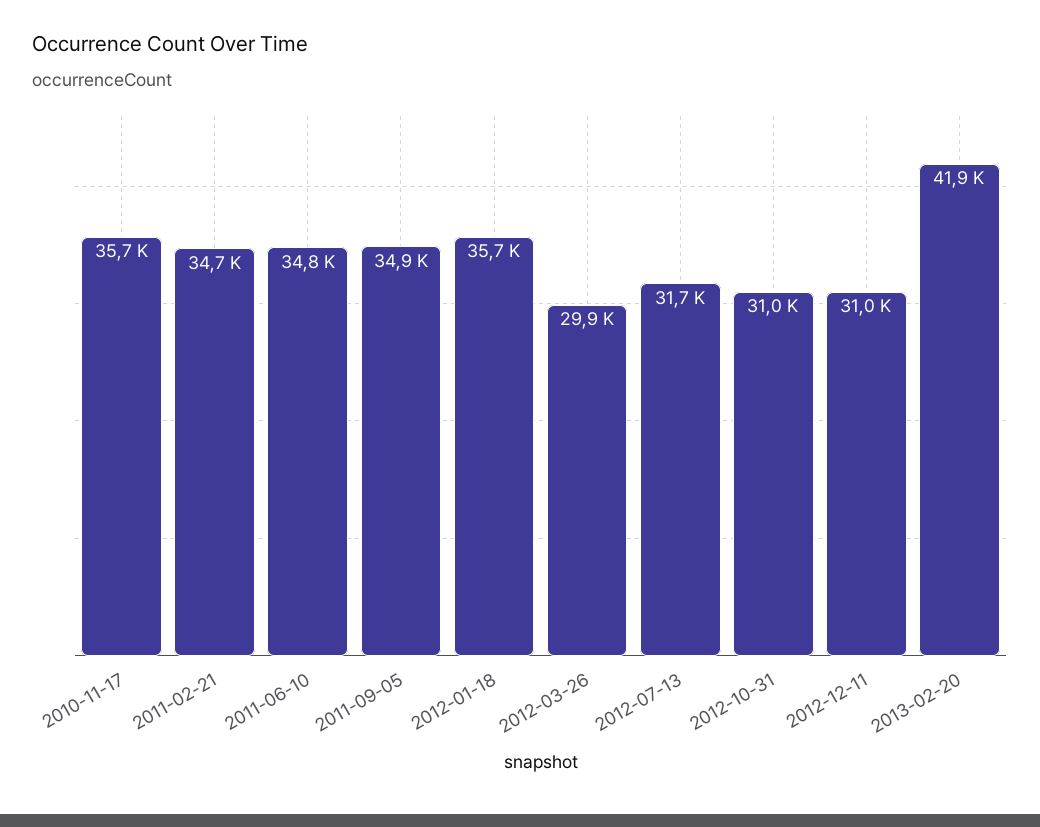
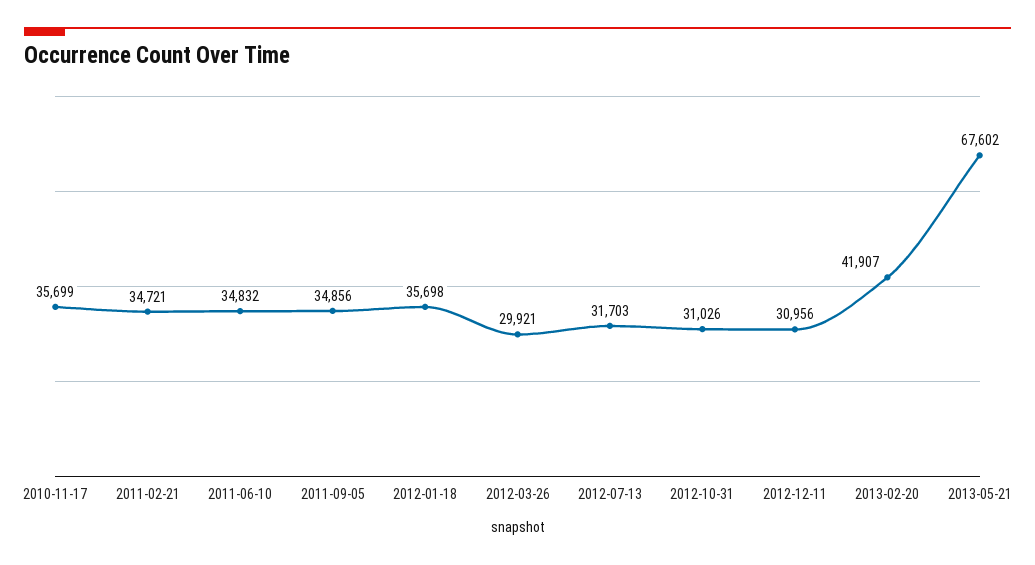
2013-05-21: none -> 67602

